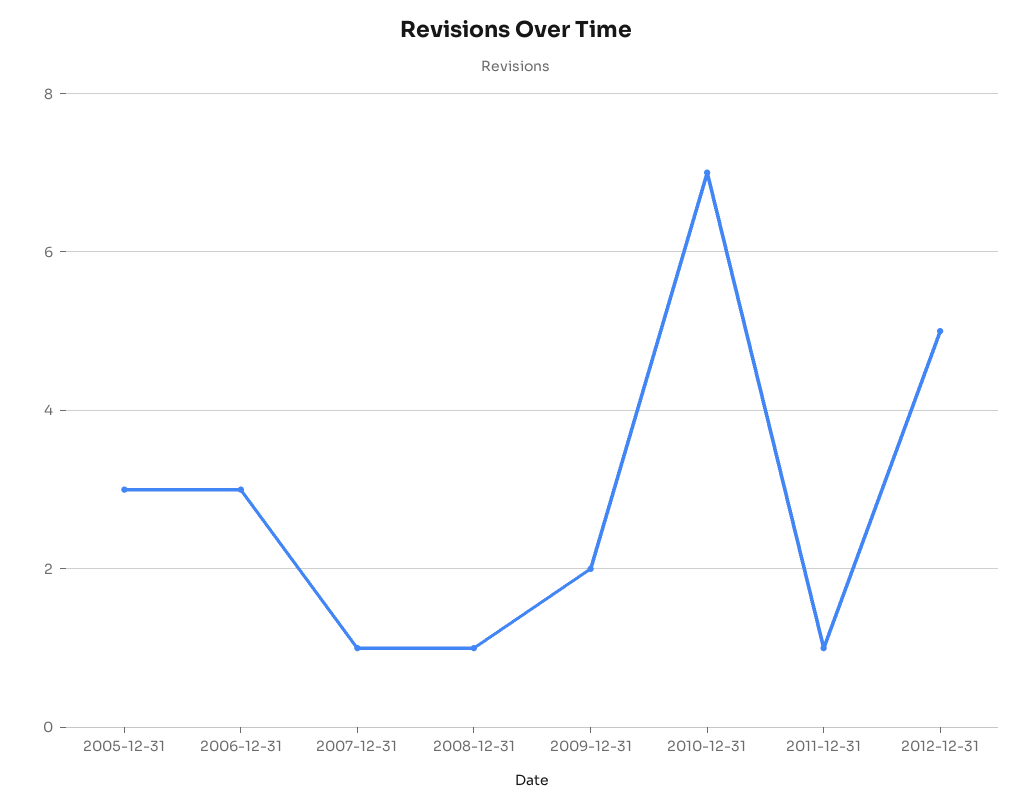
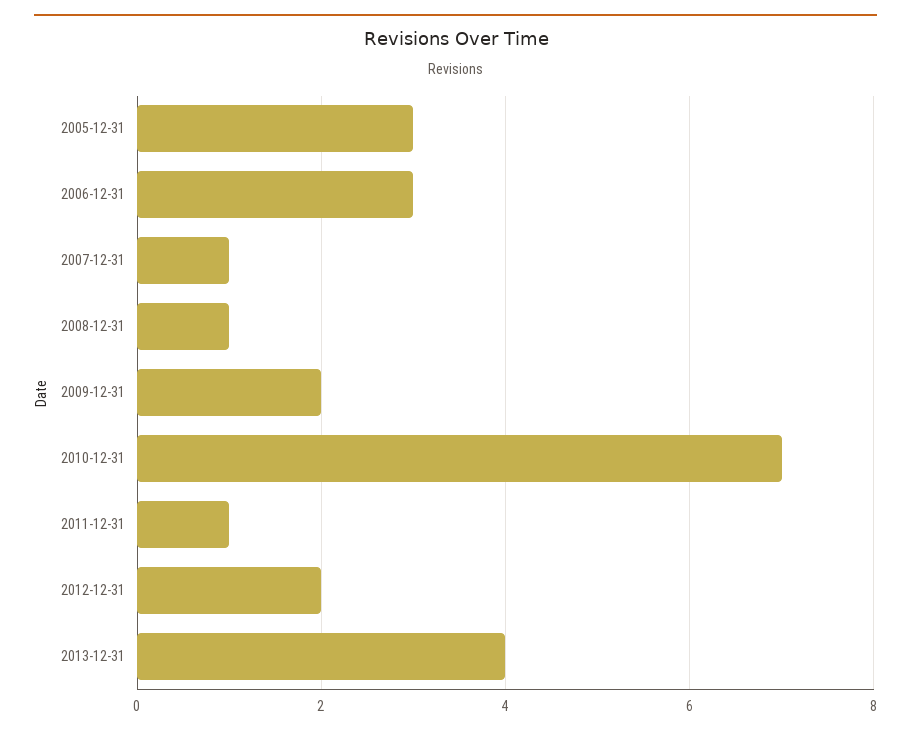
2012-12-31: 5 -> 2
2013-12-31: none -> 4

